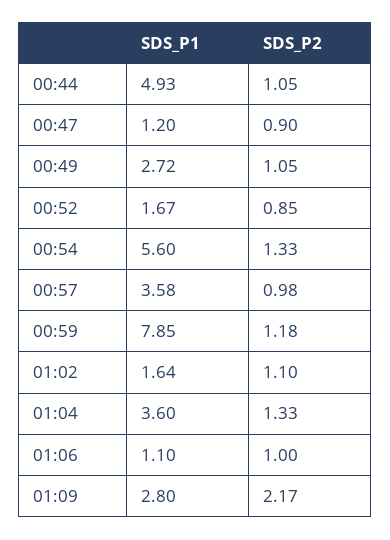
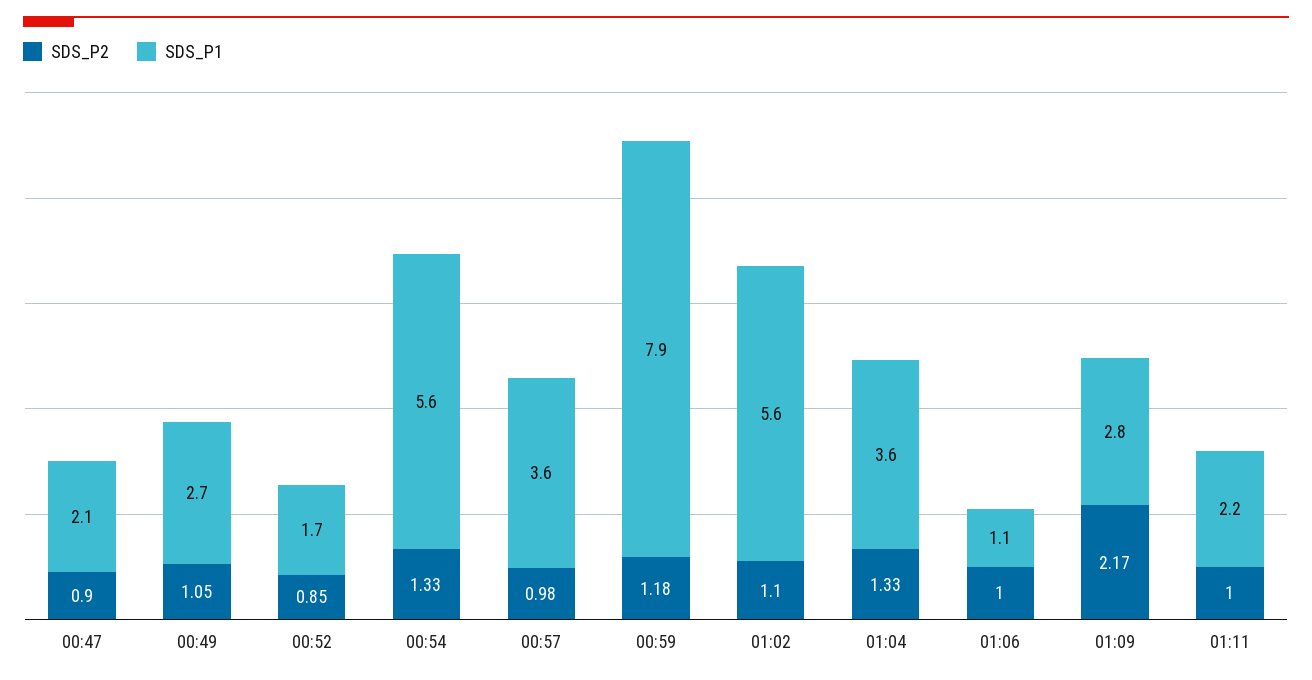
SDS_P1, 00:44: 4.93 -> none
SDS_P2, 00:44: 1.05 -> none
SDS_P1, 00:47: 1.2 -> 2.1
SDS_P1, 01:02: 1.64 -> 5.6
SDS_P2, 01:11: none -> 1
SDS_P1, 01:11: none -> 2.2

